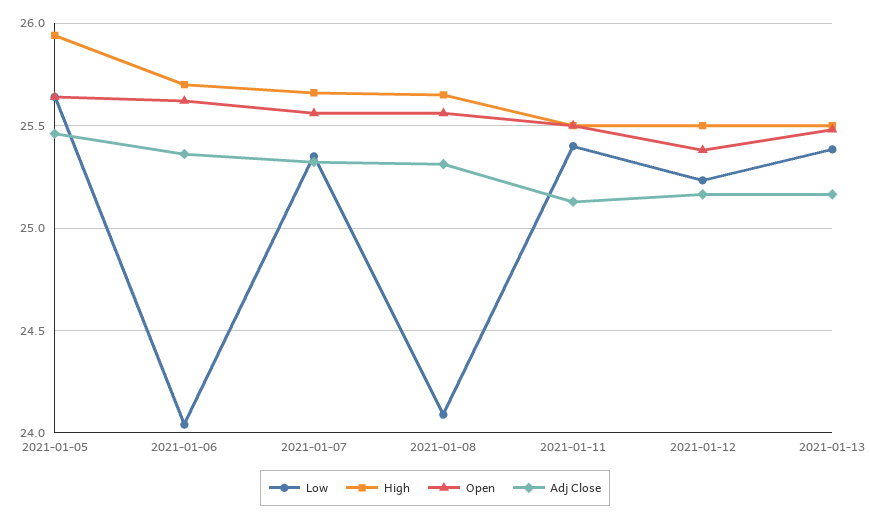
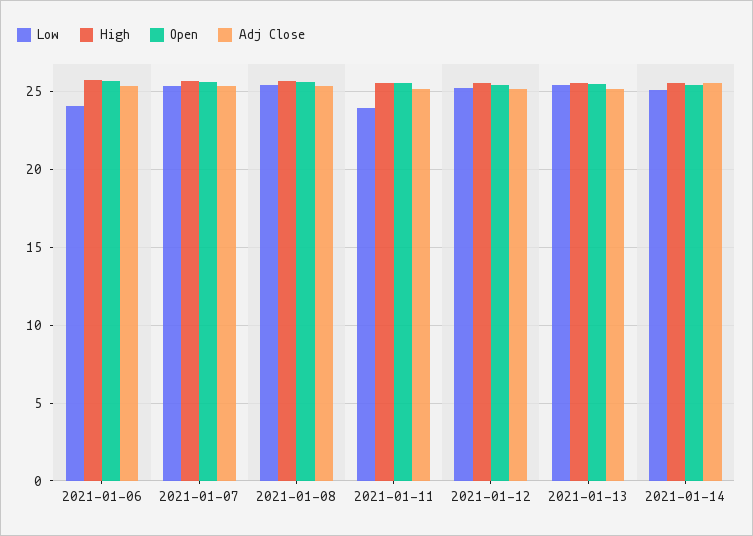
Low, 2021-01-05: 25.65 -> none
High, 2021-01-05: 25.95 -> none
Open, 2021-01-05: 25.65 -> none
Adj Close, 2021-01-05: 25.45 -> none
Low, 2021-01-08: 24.1 -> 25.5
Low, 2021-01-11: 25.4 -> 24
Low, 2021-01-14: none -> 25
High, 2021-01-14: none -> 25.5
Open, 2021-01-14: none -> 25.5
Adj Close, 2021-01-14: none -> 25.5

